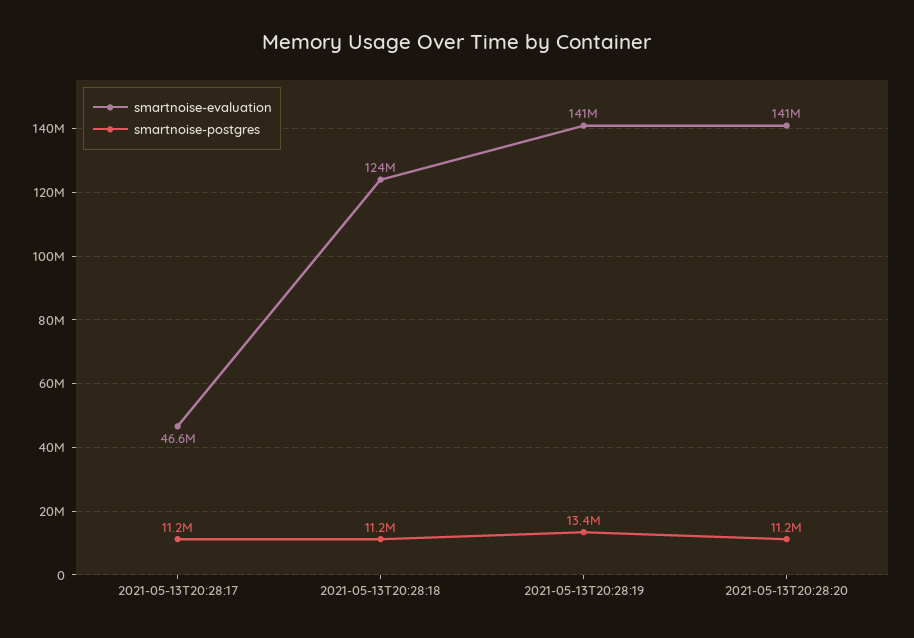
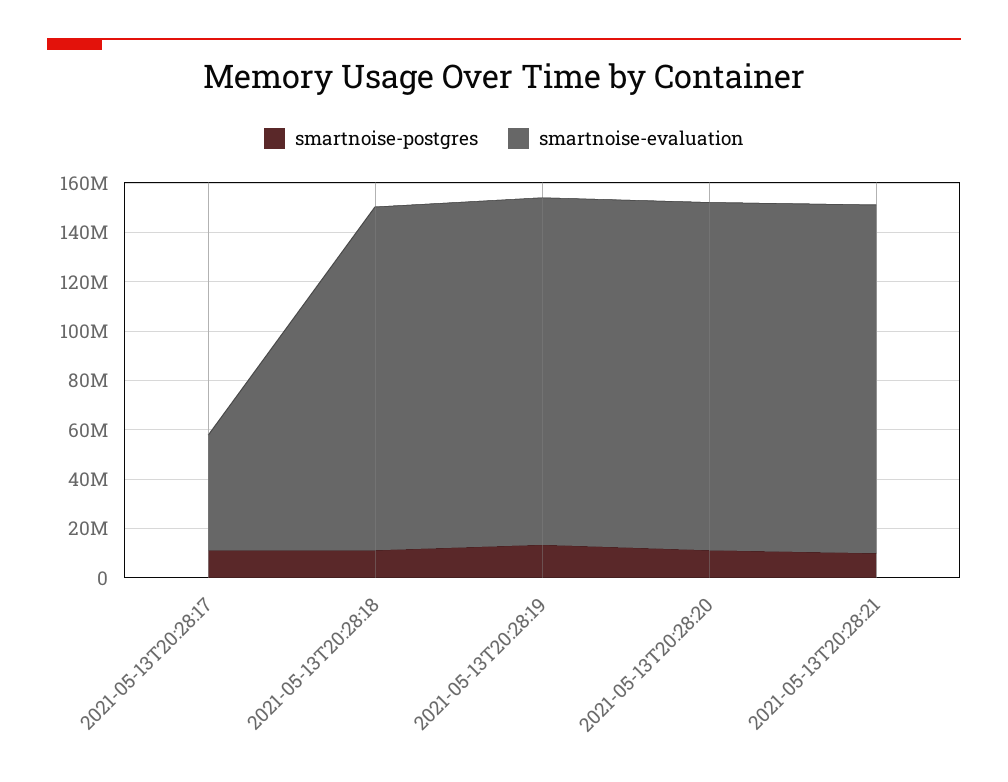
smartnoise-evaluation, 2021-05-13T20:28:18: 124000000 -> 140000000
smartnoise-postgres, 2021-05-13T20:28:21: none -> 10000000
smartnoise-evaluation, 2021-05-13T20:28:21: none -> 140000000

